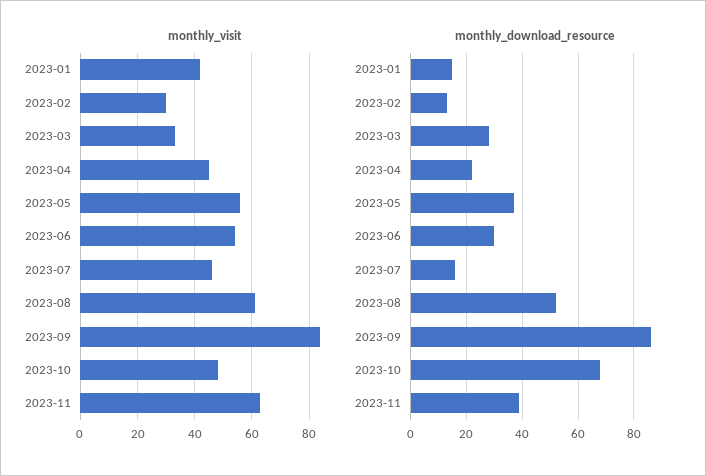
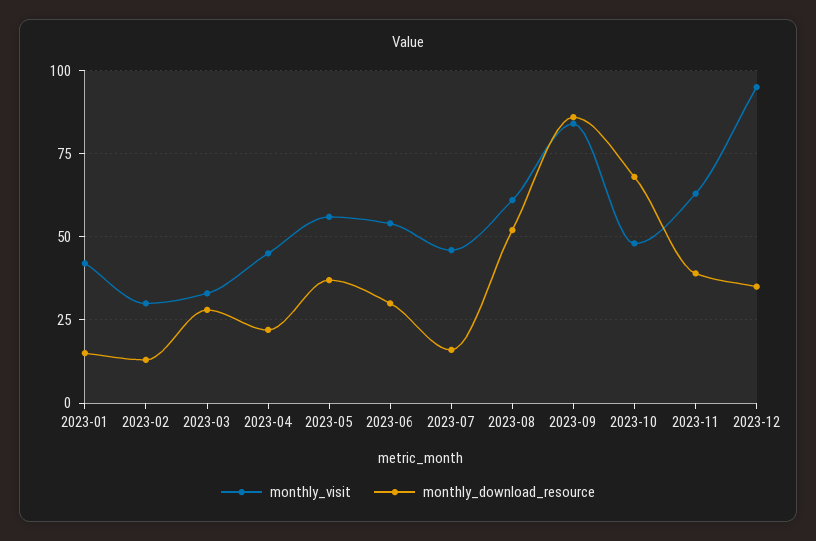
monthly_visit, 2023-12: none -> 95
monthly_download_resource, 2023-12: none -> 35

